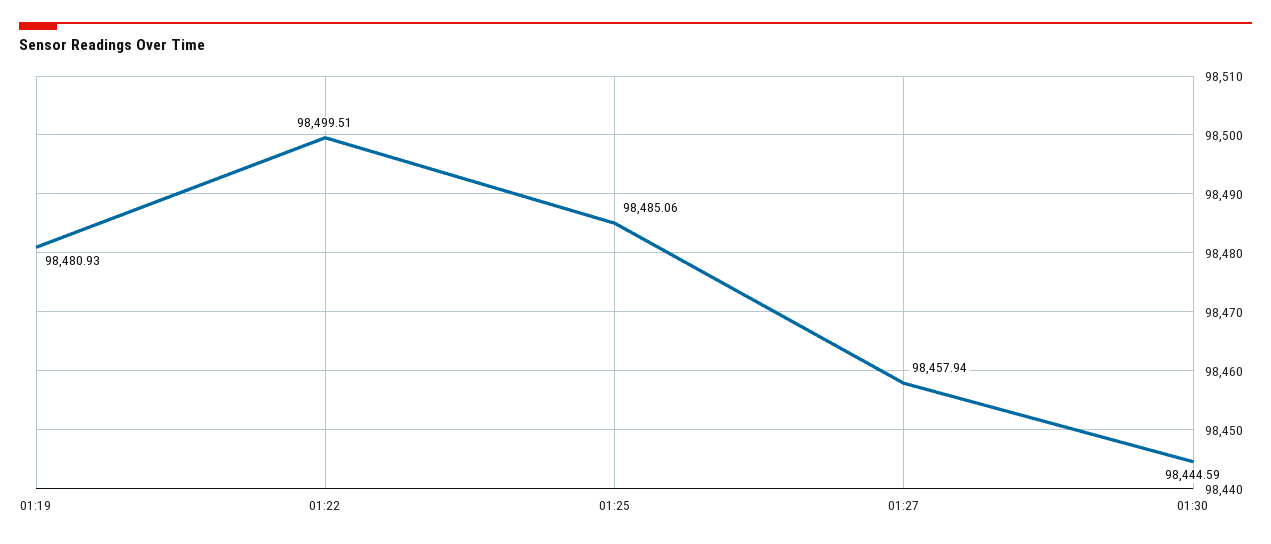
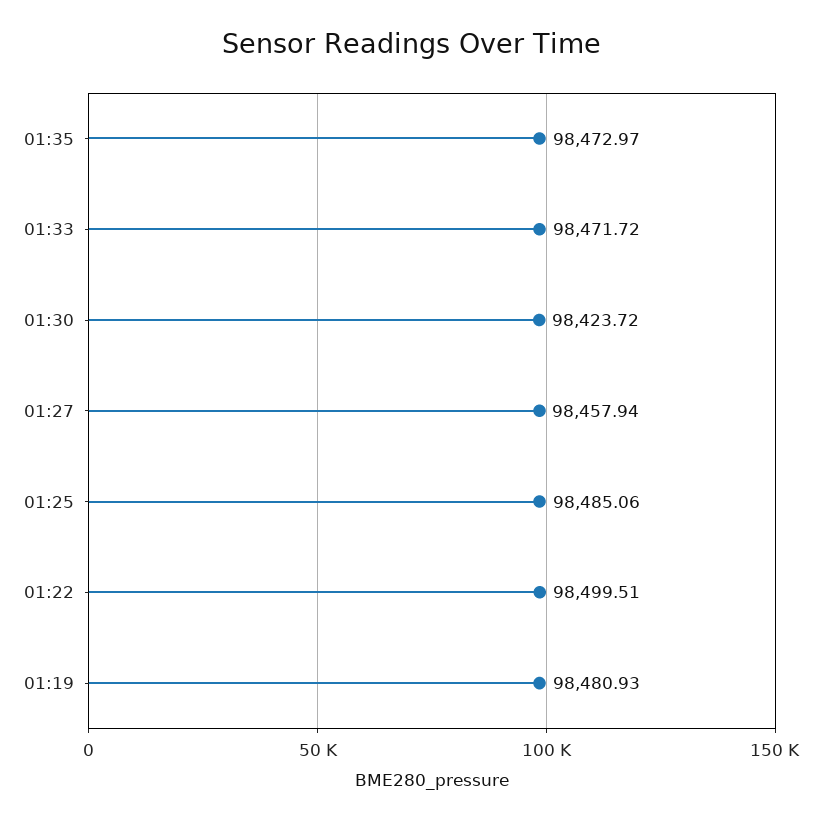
01:30: 98444.59 -> 98423.72
01:35: none -> 98472.97
01:33: none -> 98471.72

